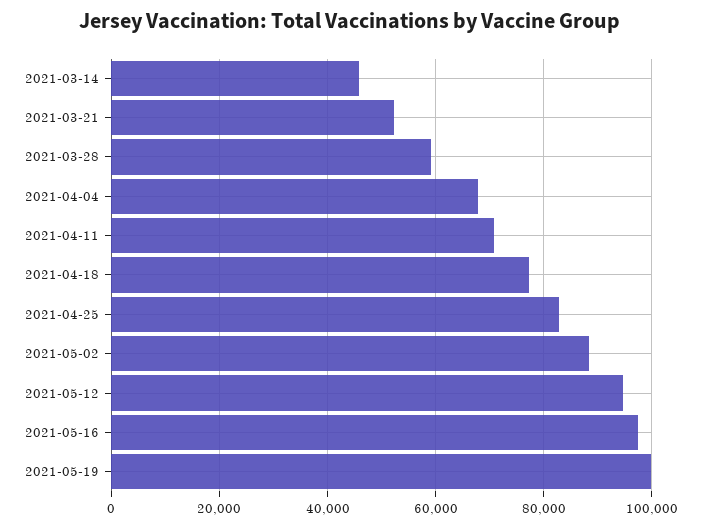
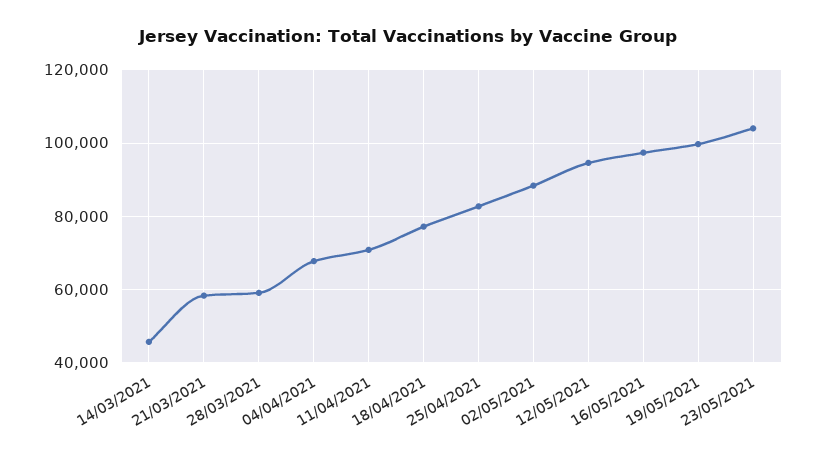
2021-03-21: 52000 -> 58000
23/05/2021: none -> 104000

